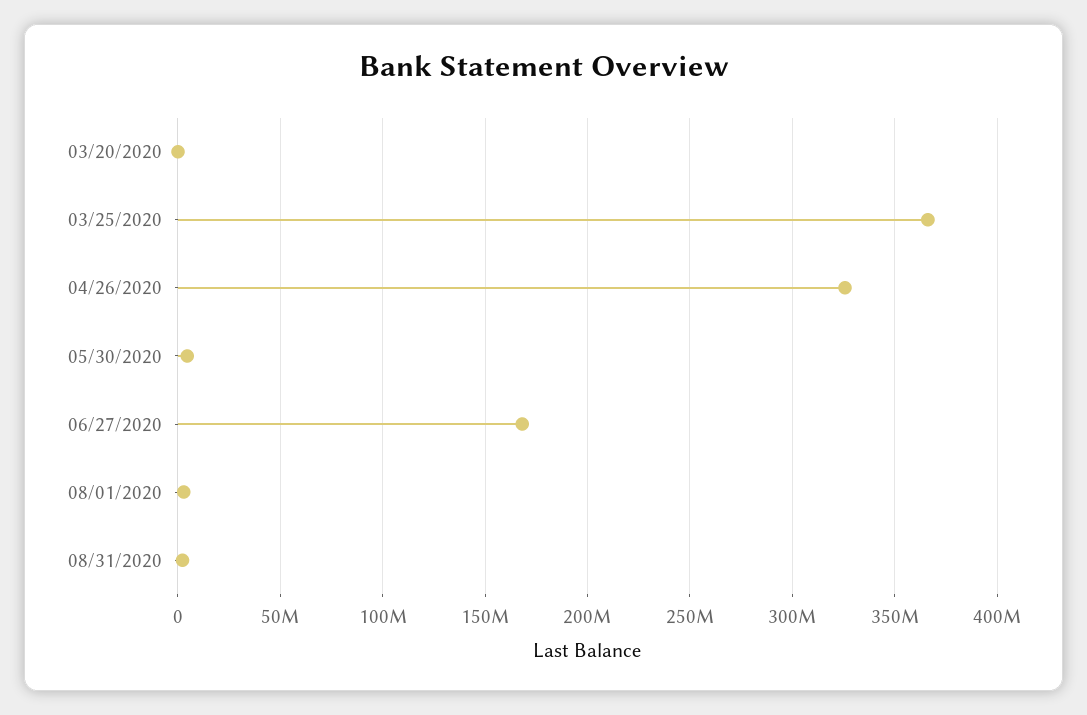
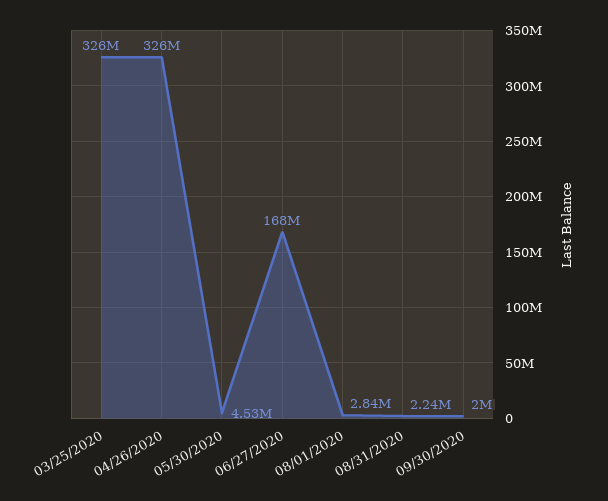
03/20/2020: 0 -> none
03/25/2020: 365000000 -> 326000000
09/30/2020: none -> 2000000

